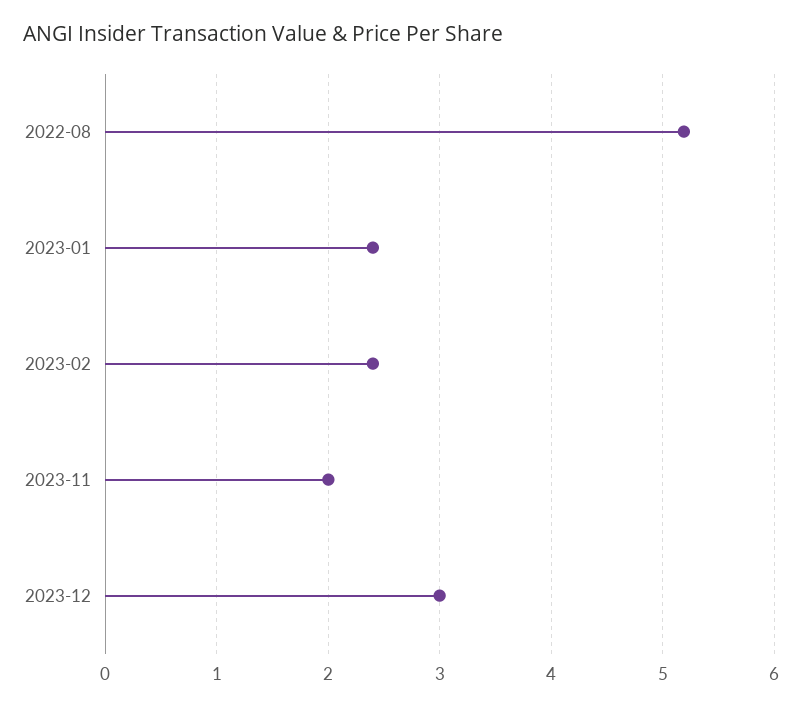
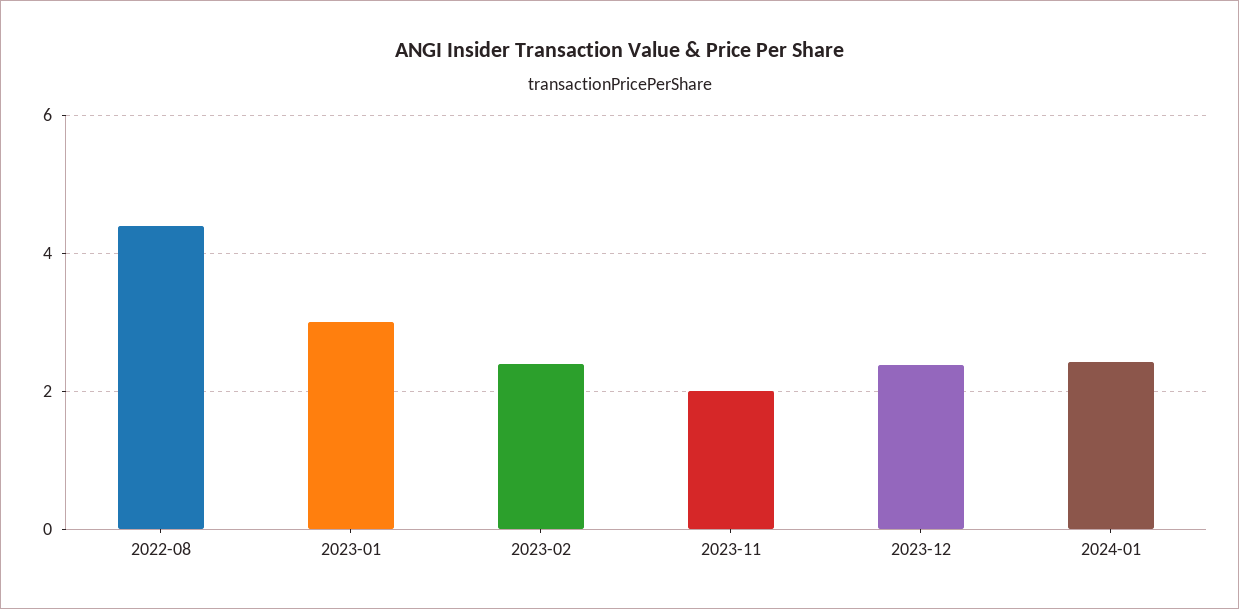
2022-08: 5.2 -> 4.4
2023-01: 2.4 -> 3
2023-12: 3 -> 2.4
2024-01: none -> 2.4

